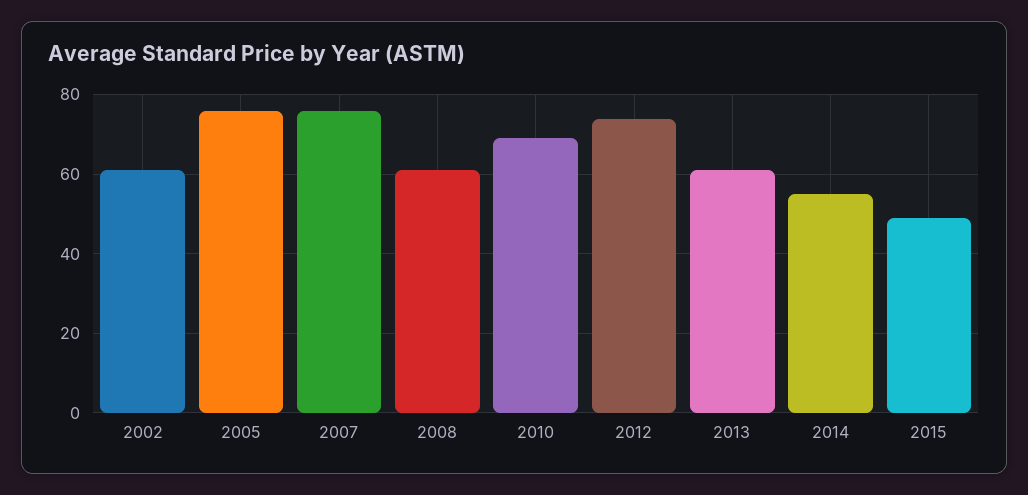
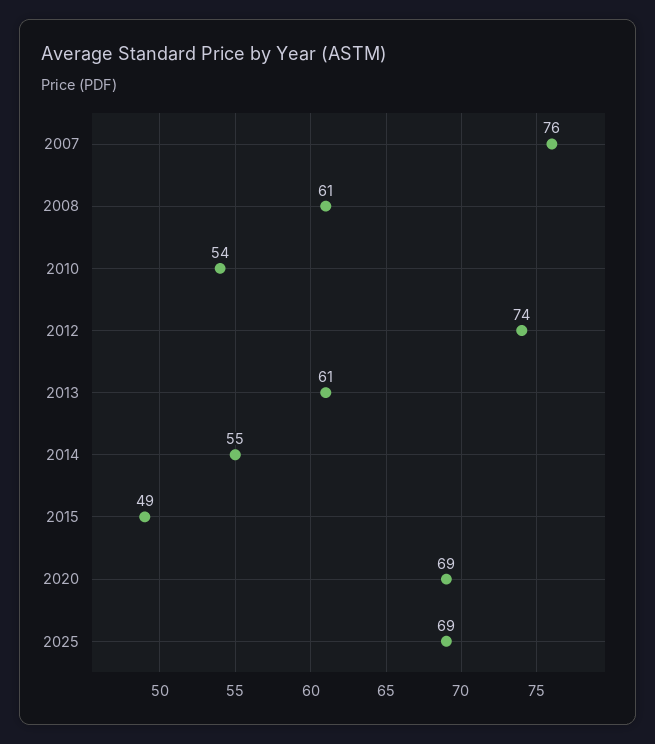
2002: 60 -> none
2005: 75 -> none
2010: 70 -> 54
2020: none -> 69
2025: none -> 69

